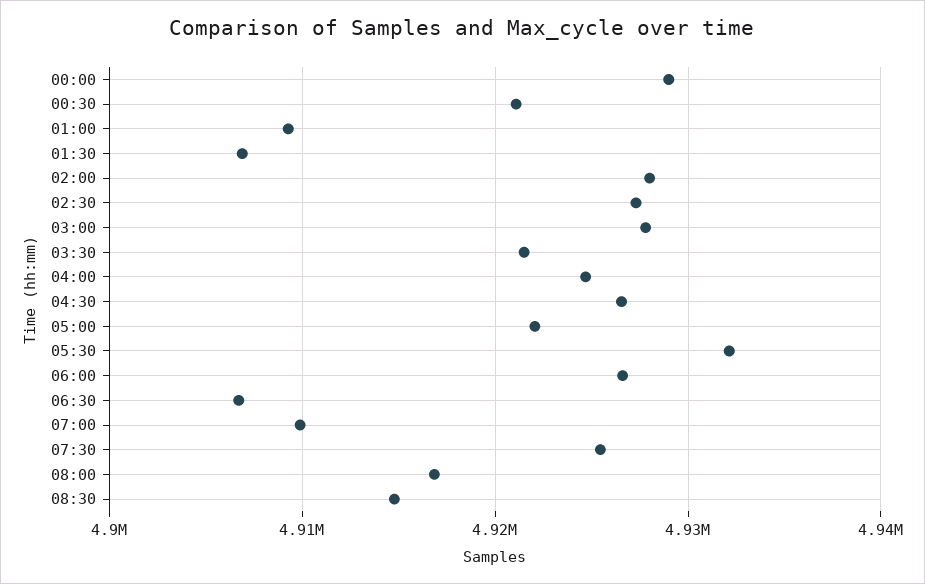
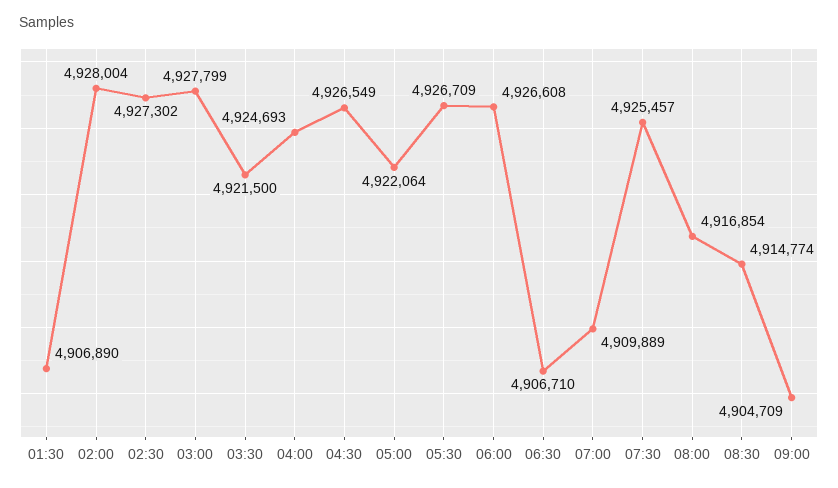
00:00: 4929000 -> none
00:30: 4921000 -> none
01:00: 4909000 -> none
05:30: 4932000 -> 4926709
09:00: none -> 4904709

